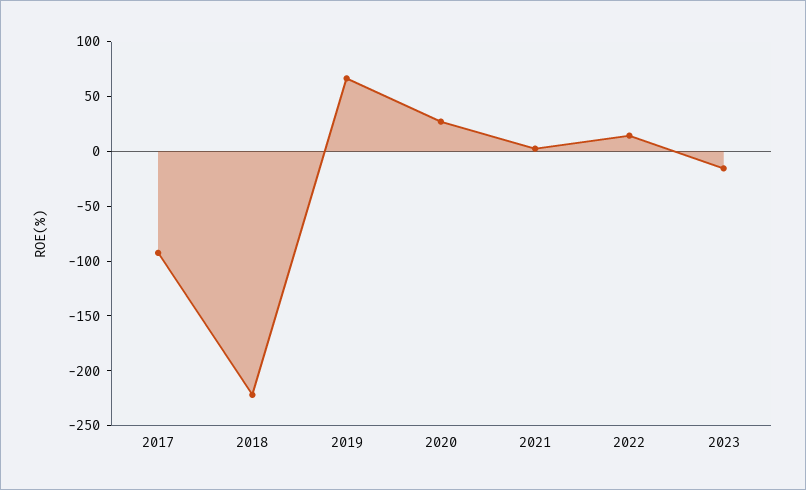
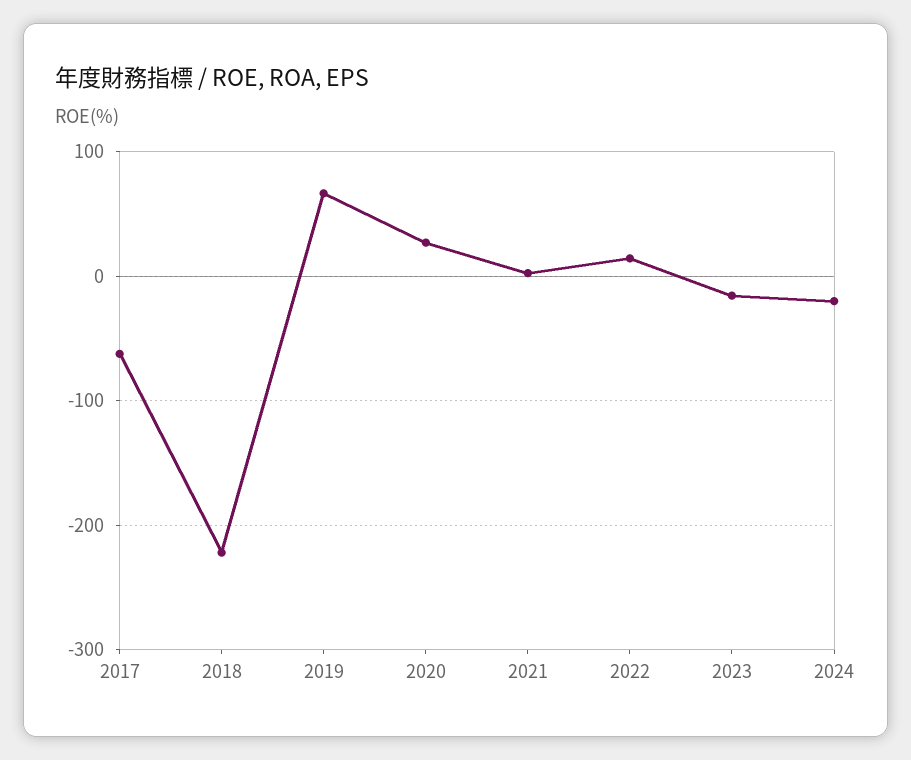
2017: -90 -> -60
2024: none -> -20

